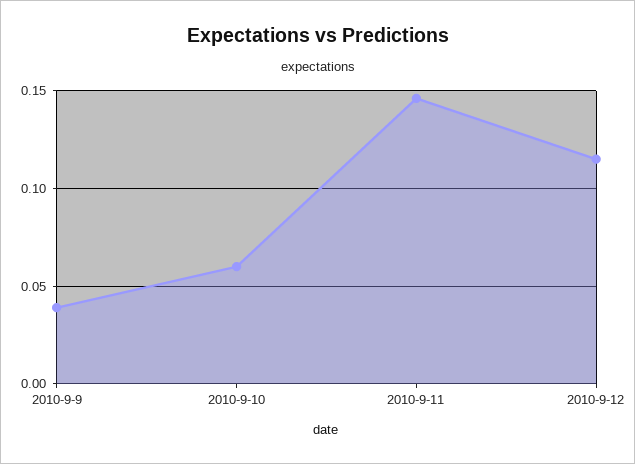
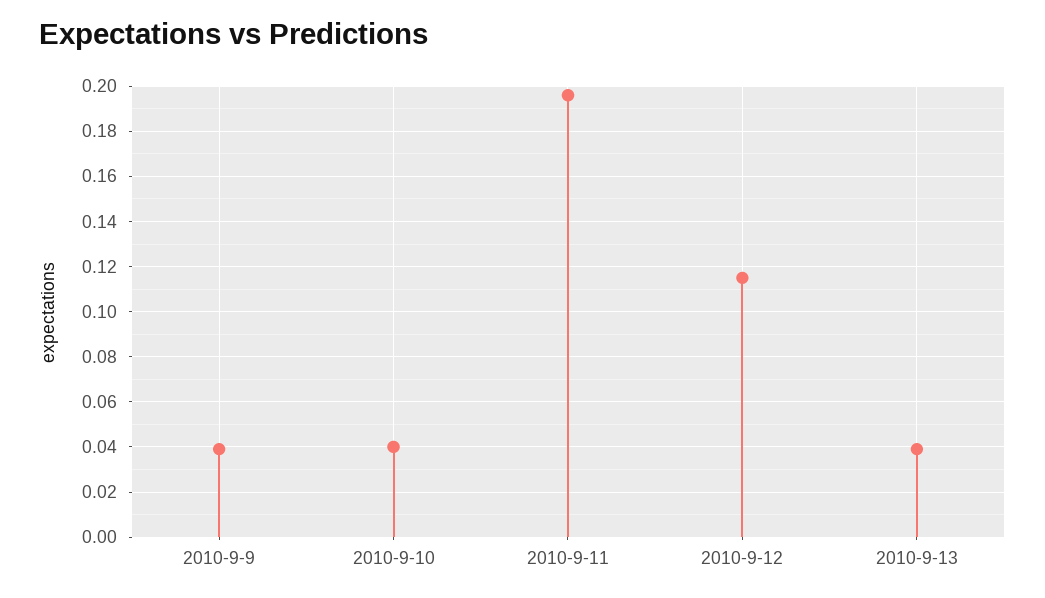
2010-9-10: 0.06 -> 0.04
2010-9-11: 0.145 -> 0.195
2010-9-13: none -> 0.04

